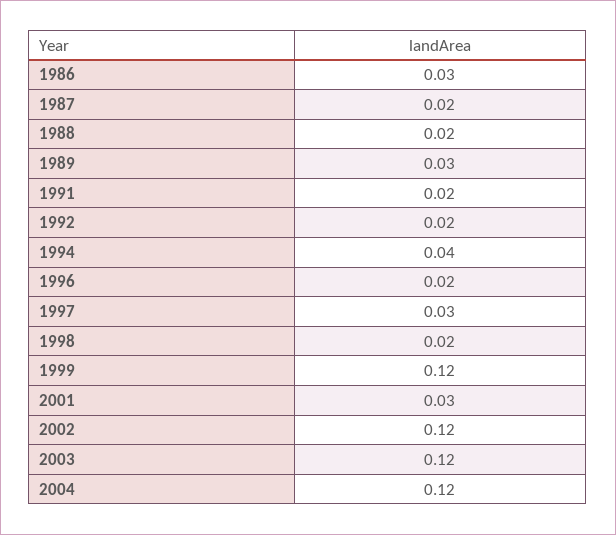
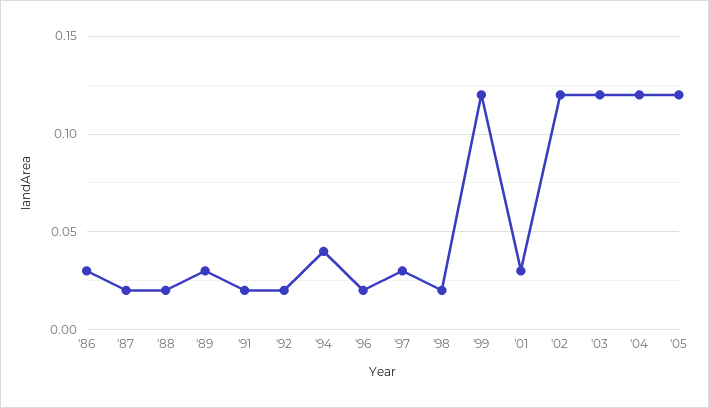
'05: none -> 0.12

